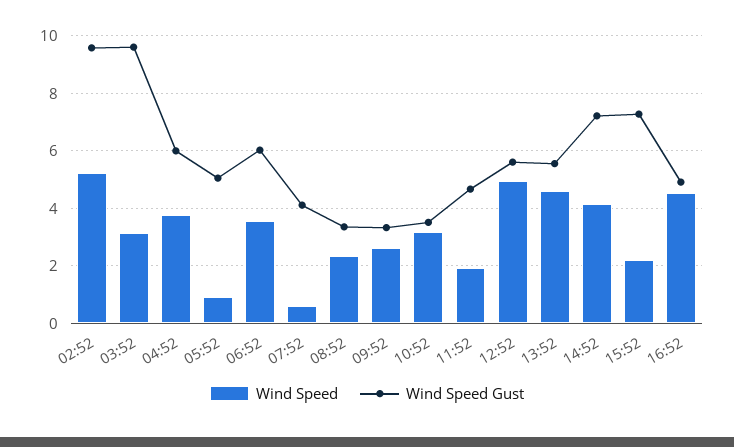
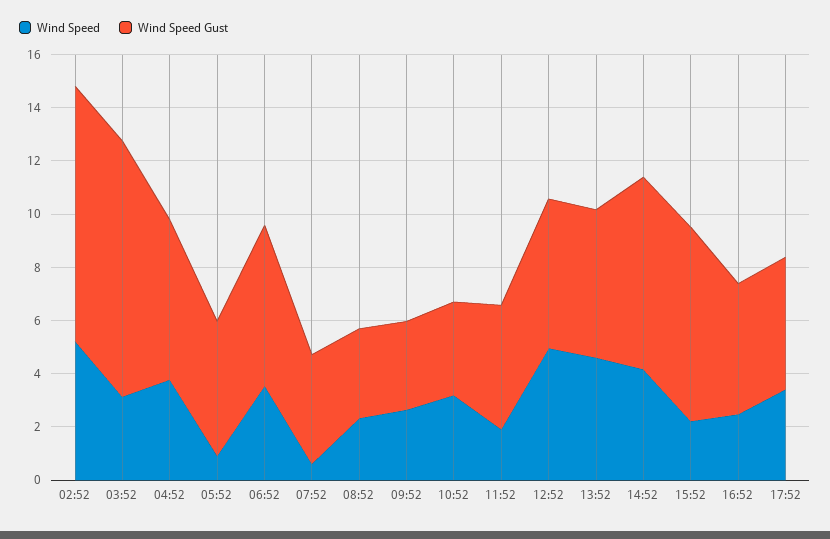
Wind Speed, 16:52: 4.5 -> 2.5
Wind Speed, 17:52: none -> 3.5
Wind Speed Gust, 17:52: none -> 5

